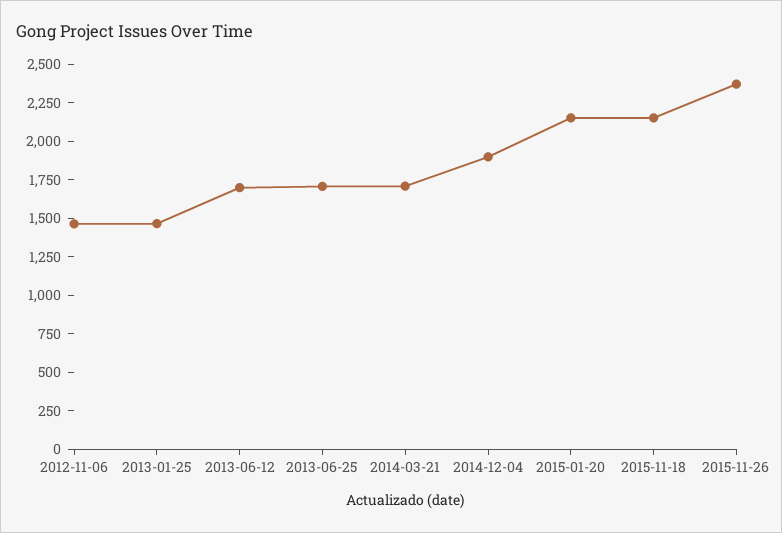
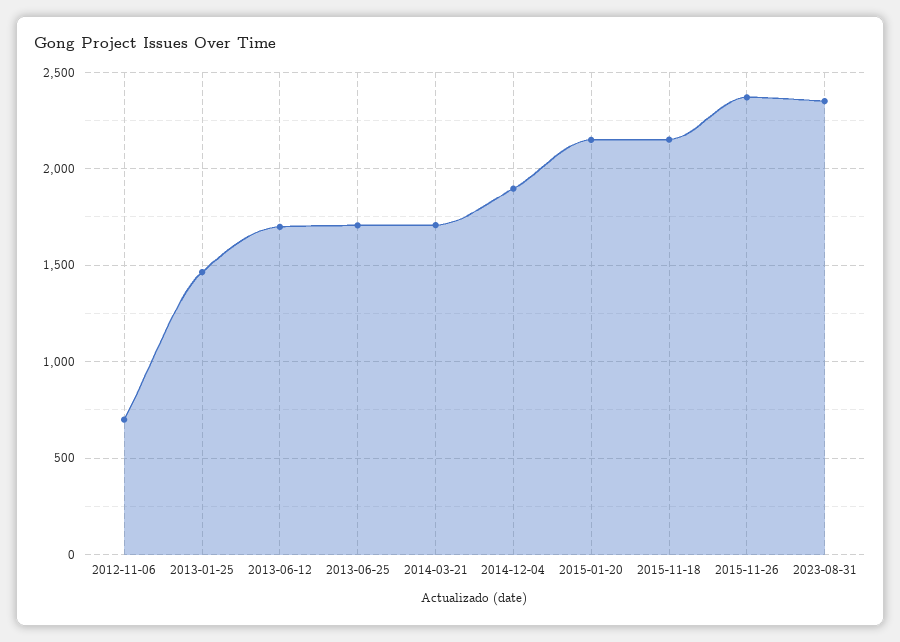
2012-11-06: 1500 -> 700
2023-08-31: none -> 2350

